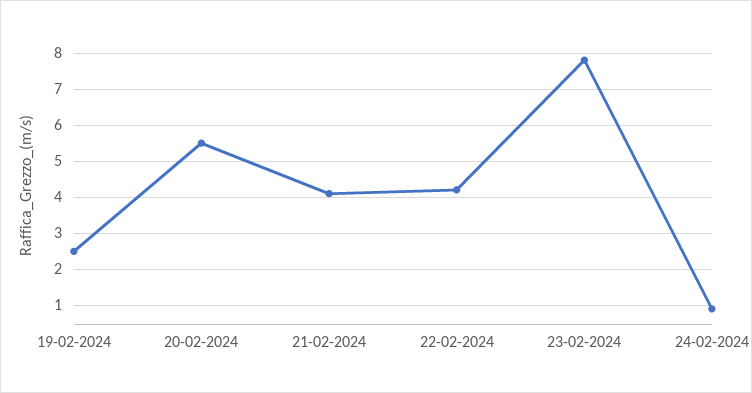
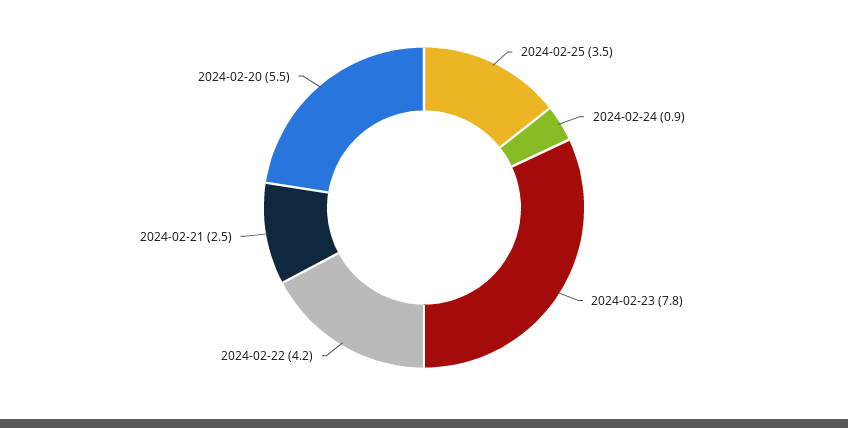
19-02-2024: 2.5 -> none
21-02-2024: 4 -> 2.5
2024-02-25: none -> 3.5

